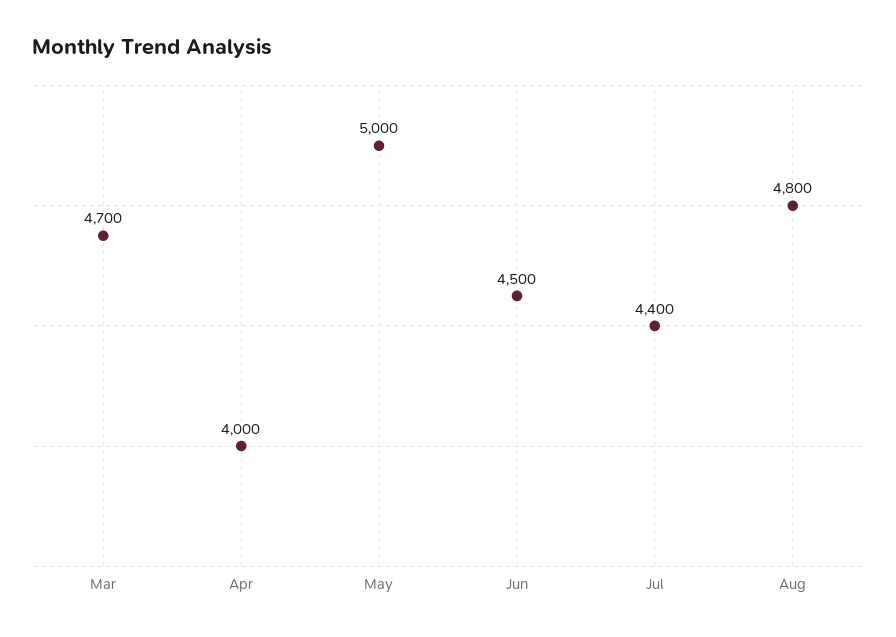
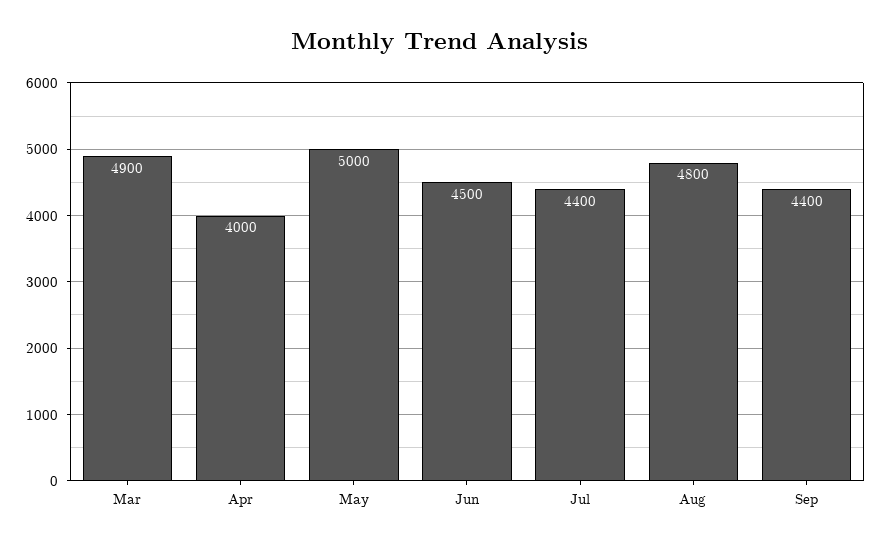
Mar: 4700 -> 4900
Sep: none -> 4400

